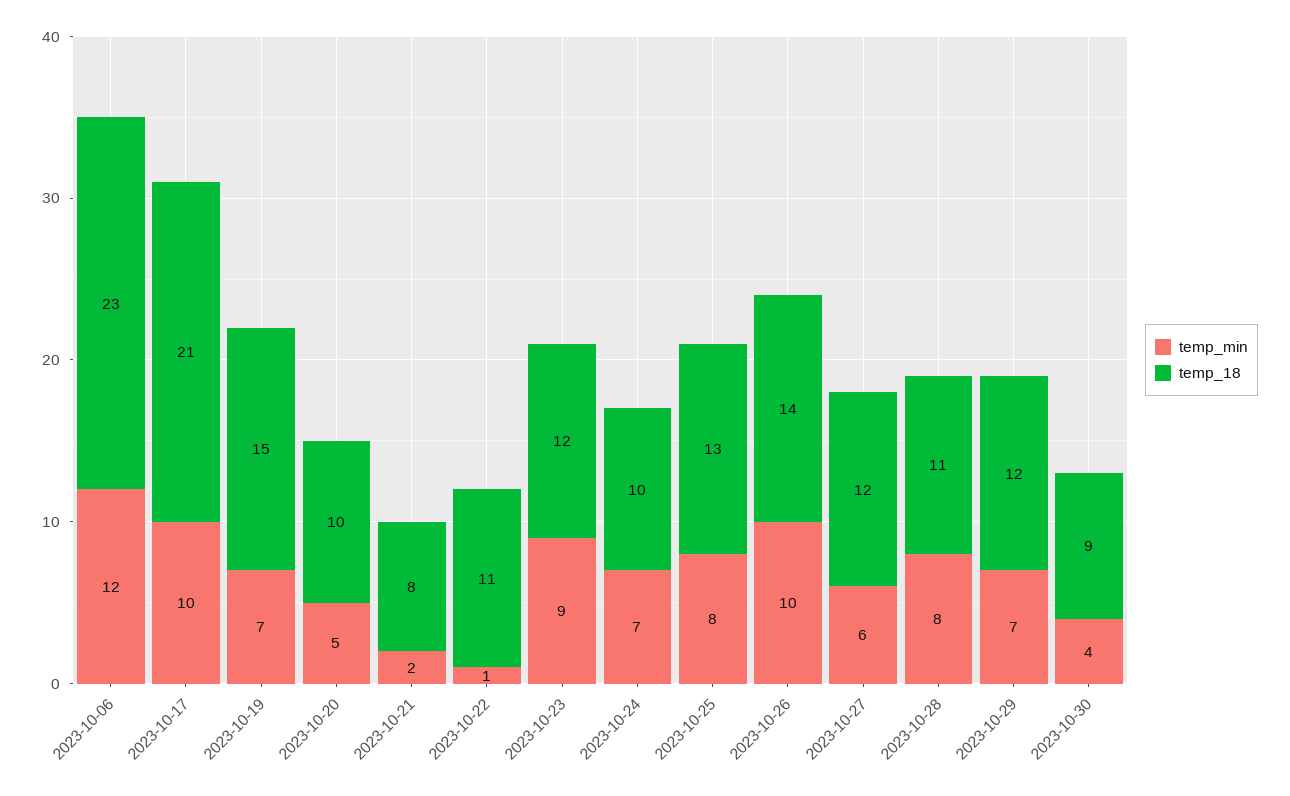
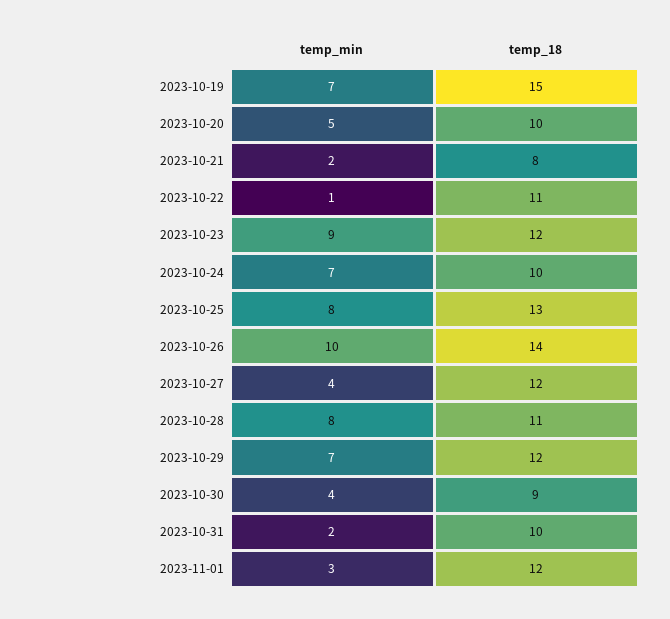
temp_min, 2023-10-06: 12 -> none
temp_18, 2023-10-06: 23 -> none
temp_min, 2023-10-17: 10 -> none
temp_18, 2023-10-17: 21 -> none
temp_min, 2023-10-27: 6 -> 4
temp_min, 2023-10-31: none -> 2
temp_18, 2023-10-31: none -> 10
temp_min, 2023-11-01: none -> 3
temp_18, 2023-11-01: none -> 12

